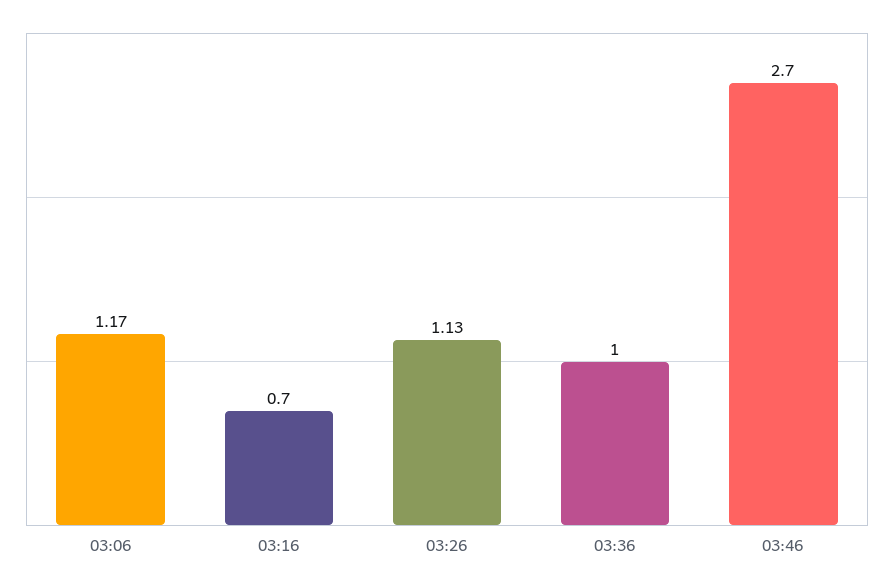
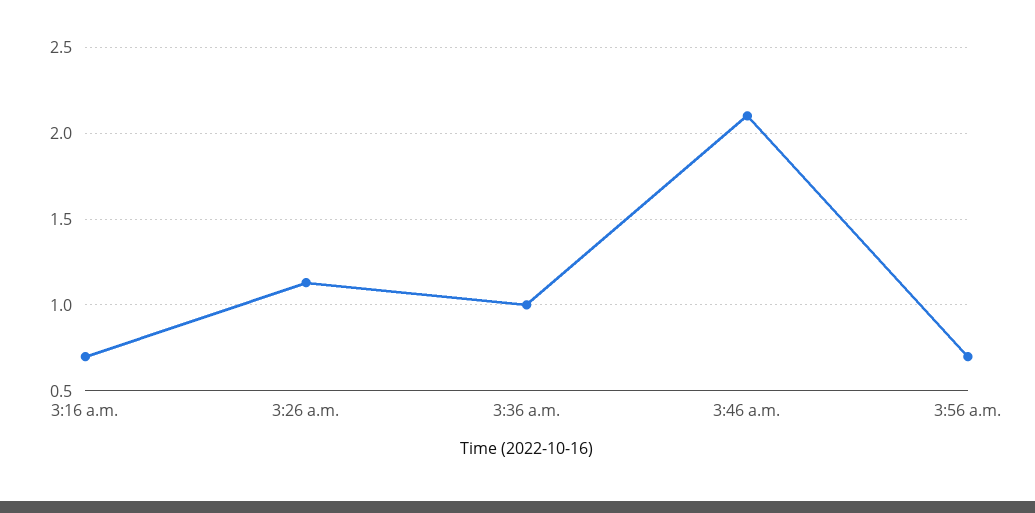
03:06: 1.17 -> none
03:46: 2.7 -> 2.1
3:56 a.m.: none -> 0.7

